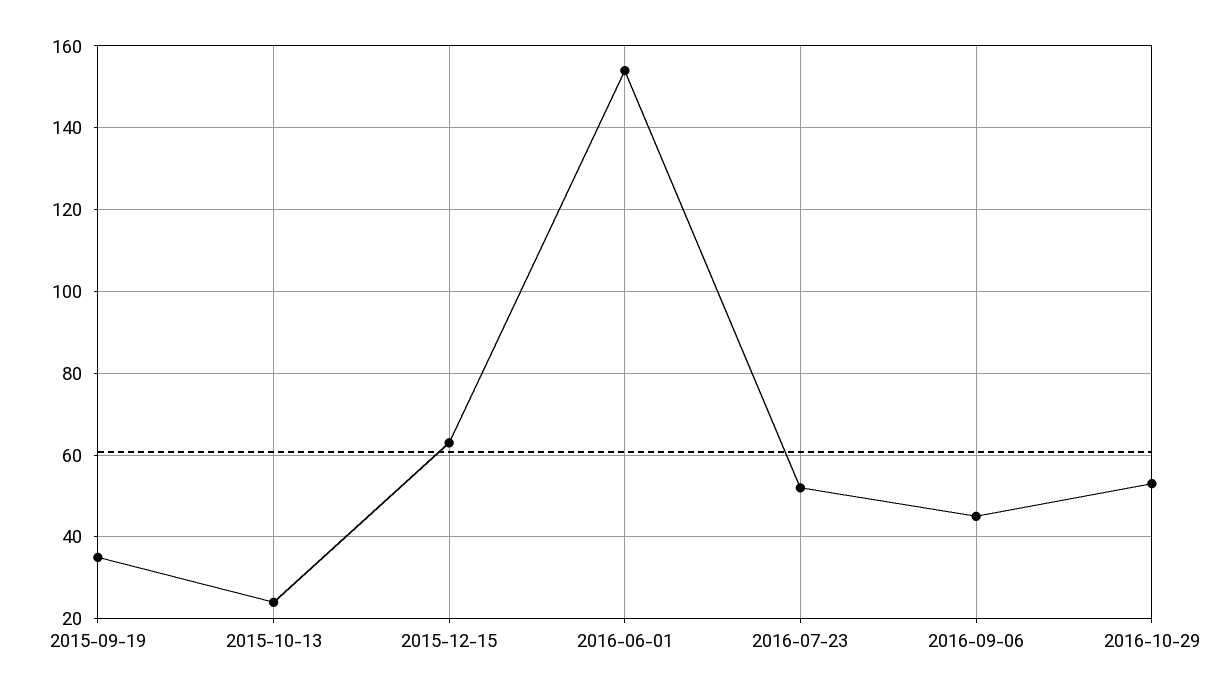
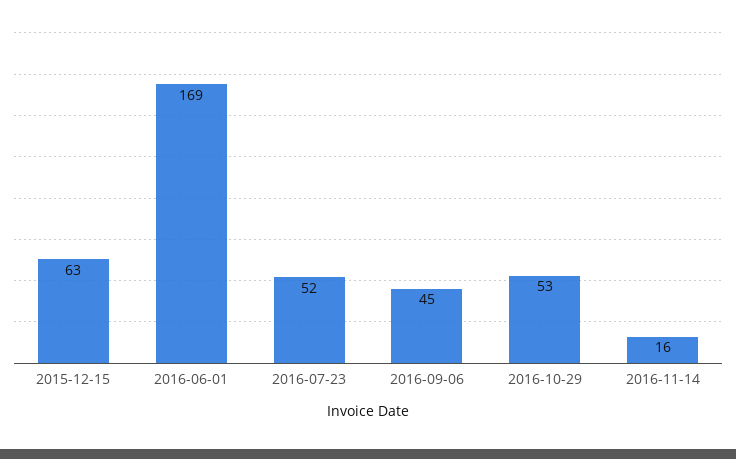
2015-09-19: 35 -> none
2015-10-13: 25 -> none
2016-06-01: 155 -> 169
2016-11-14: none -> 16

